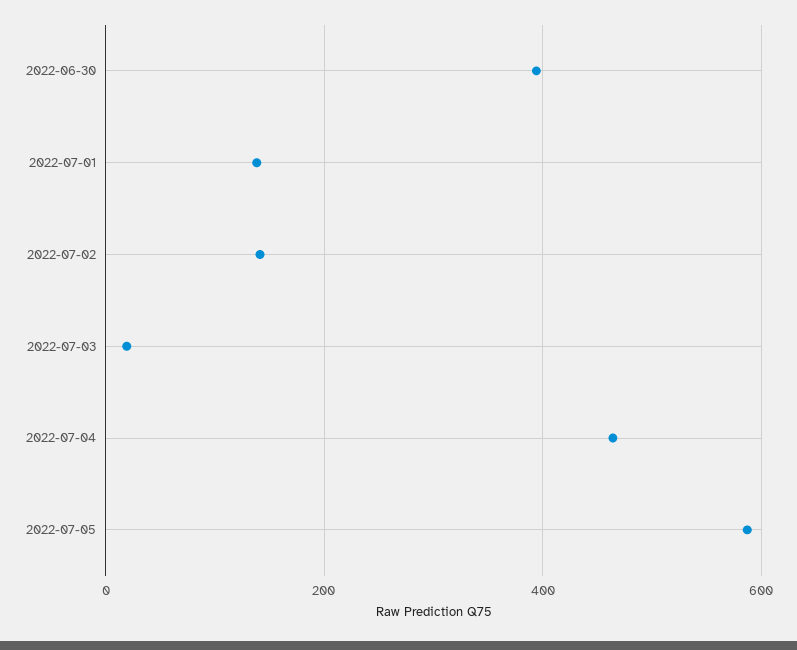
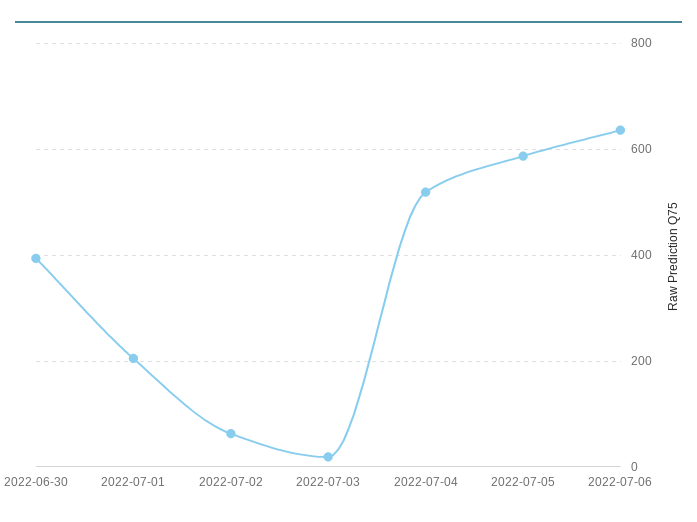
2022-07-01: 140 -> 200
2022-07-02: 140 -> 60
2022-07-04: 460 -> 520
2022-07-06: none -> 640

